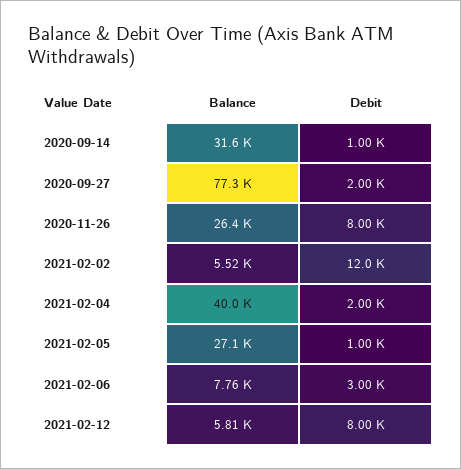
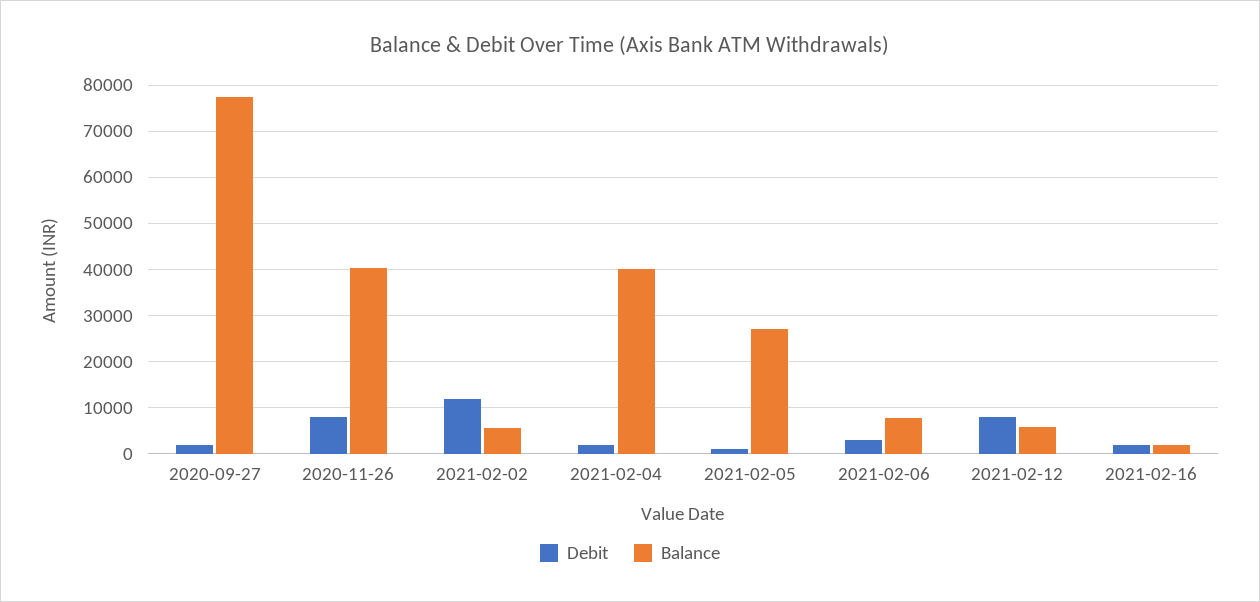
Balance, 2020-09-14: 31600 -> none
Debit, 2020-09-14: 1000 -> none
Balance, 2020-11-26: 26400 -> 40000
Debit, 2021-02-16: none -> 2000
Balance, 2021-02-16: none -> 2000

